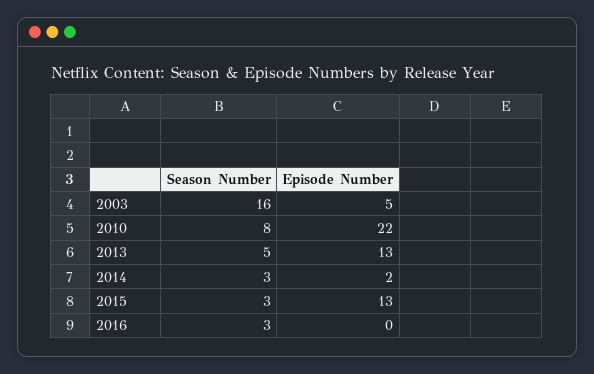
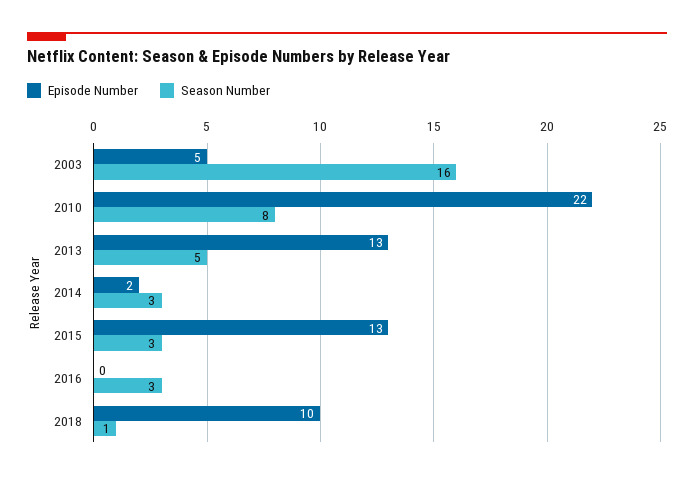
Episode Number, 2018: none -> 10
Season Number, 2018: none -> 1

